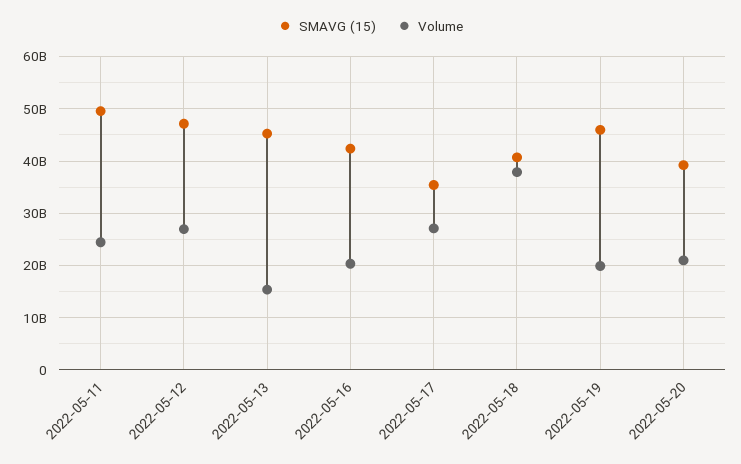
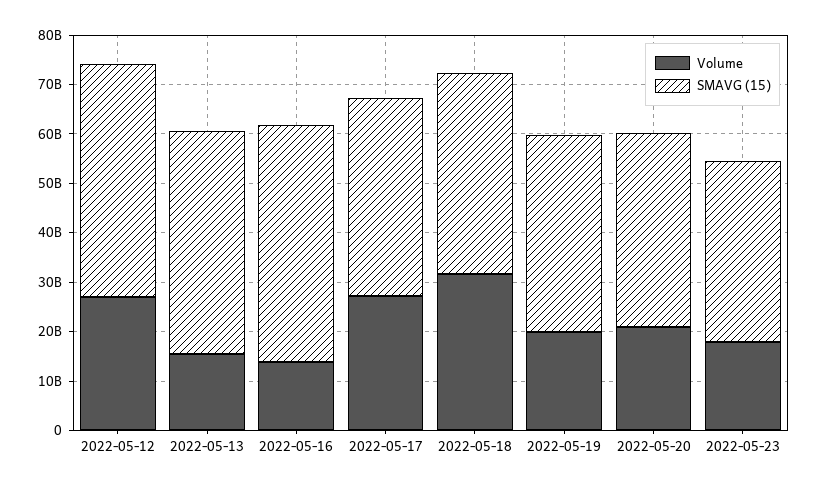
SMAVG (15), 2022-05-11: 50000000000 -> none
Volume, 2022-05-11: 24000000000 -> none
SMAVG (15), 2022-05-16: 42000000000 -> 48000000000
Volume, 2022-05-16: 20000000000 -> 14000000000
SMAVG (15), 2022-05-17: 36000000000 -> 40000000000
Volume, 2022-05-18: 38000000000 -> 32000000000
SMAVG (15), 2022-05-19: 46000000000 -> 40000000000
Volume, 2022-05-23: none -> 18000000000
SMAVG (15), 2022-05-23: none -> 36000000000

